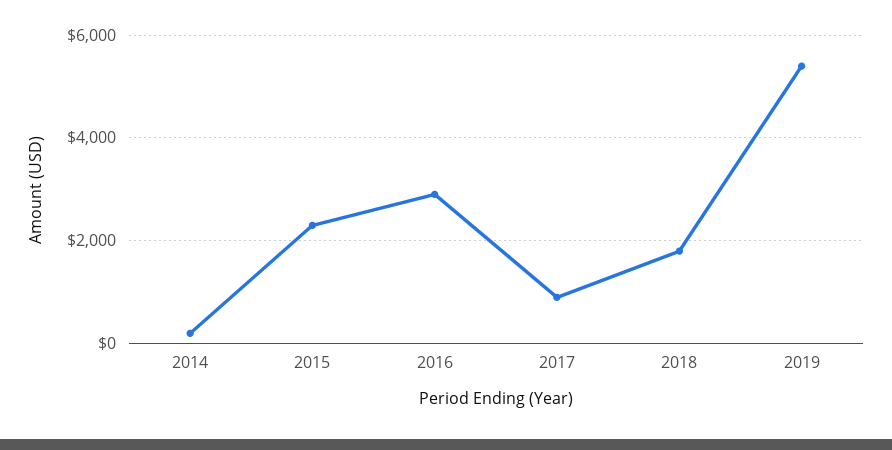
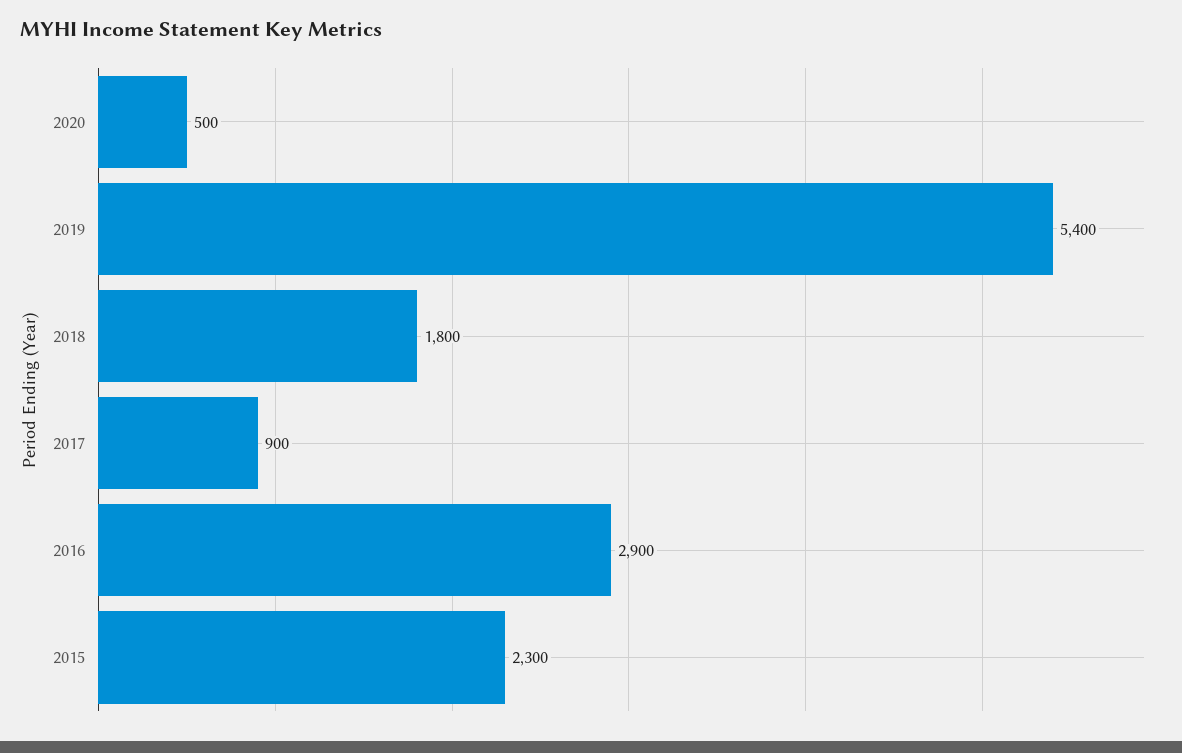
2014: 200 -> none
2020: none -> 500

